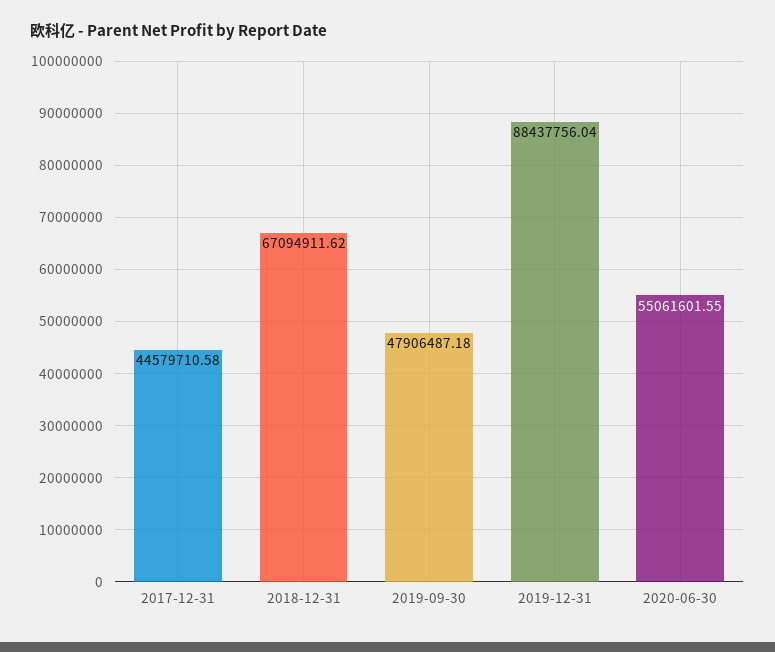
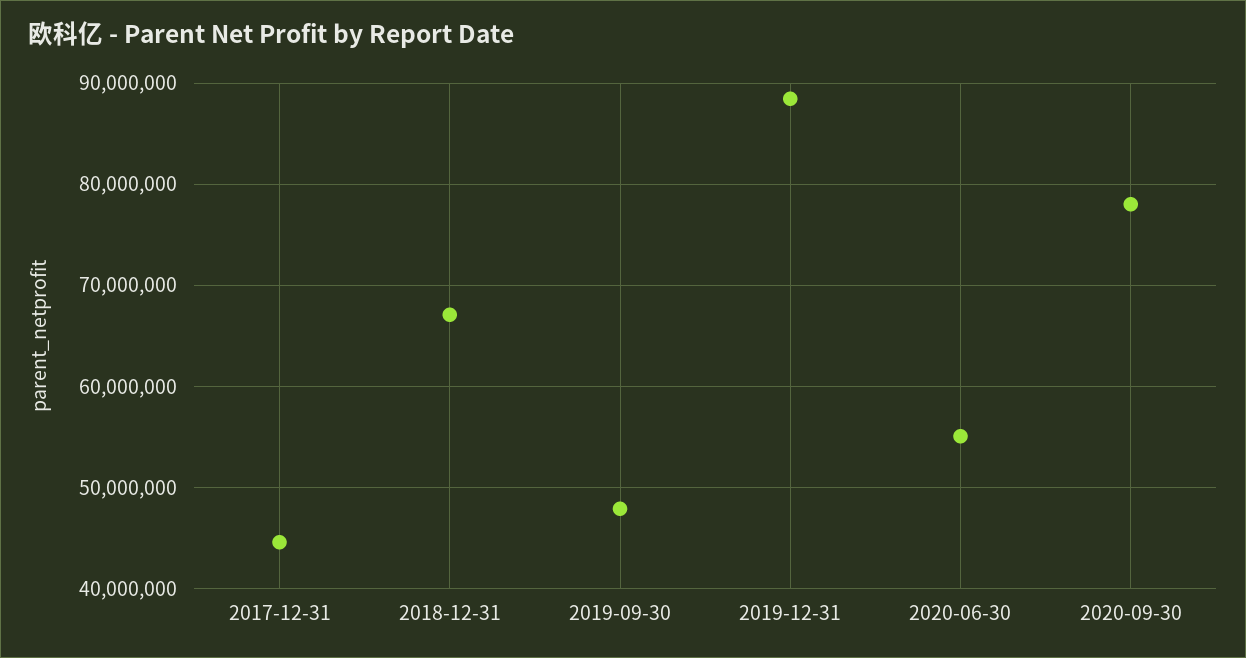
2020-09-30: none -> 78000000

